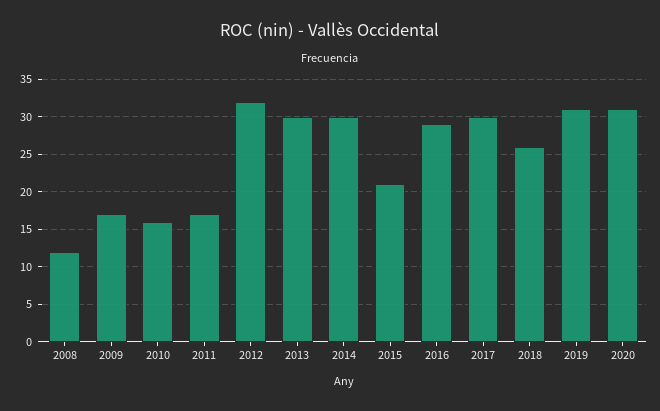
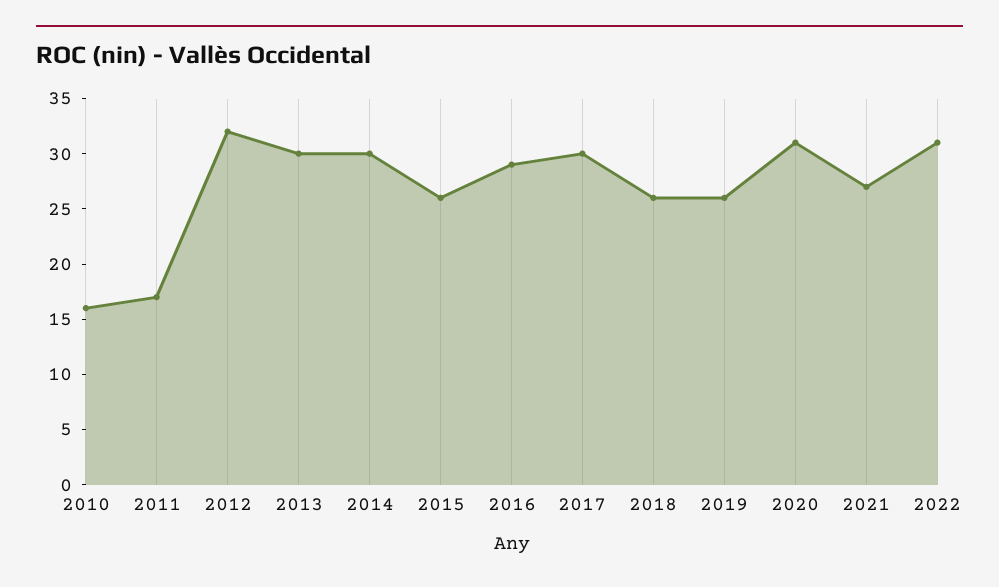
2008: 12 -> none
2009: 17 -> none
2015: 21 -> 26
2019: 31 -> 26
2021: none -> 27
2022: none -> 31

